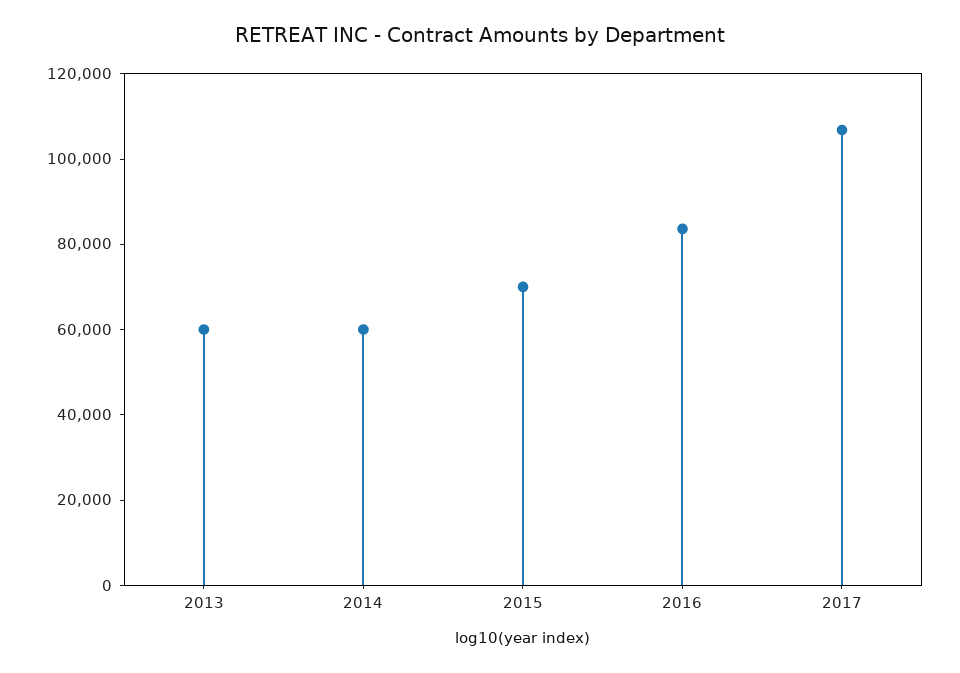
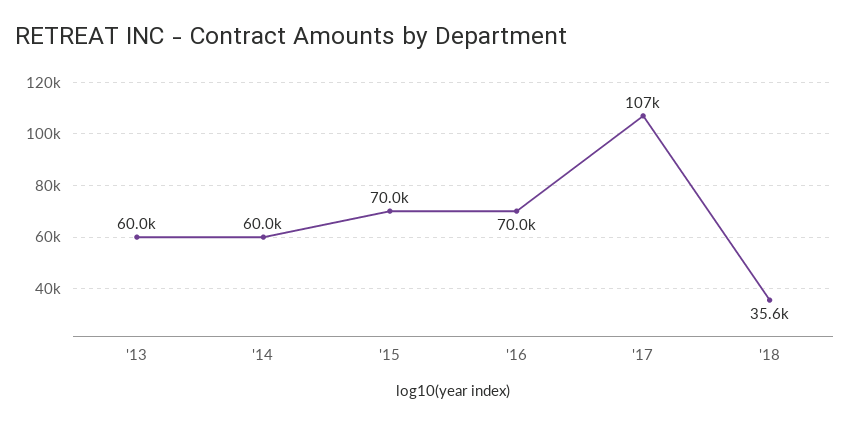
2016: 85000 -> 70000
'18: none -> 35600

